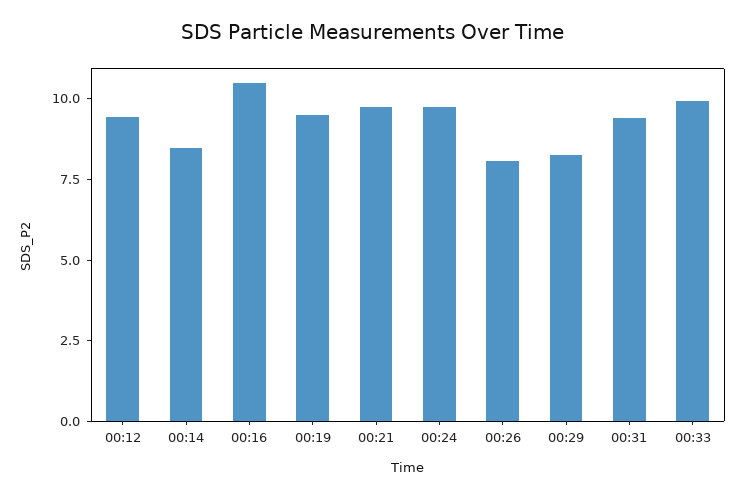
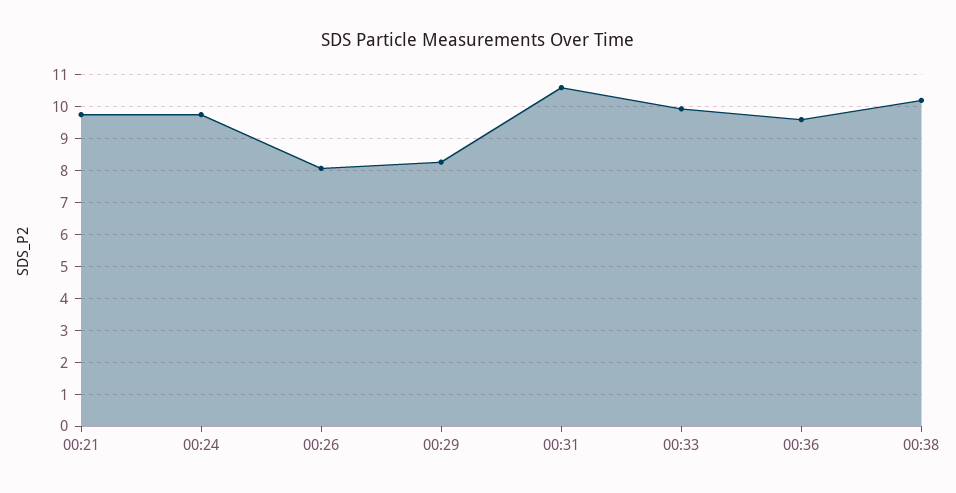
00:12: 9.5 -> none
00:14: 8.5 -> none
00:16: 10.5 -> none
00:19: 9.5 -> none
00:31: 9.5 -> 10.6
00:36: none -> 9.6
00:38: none -> 10.2

